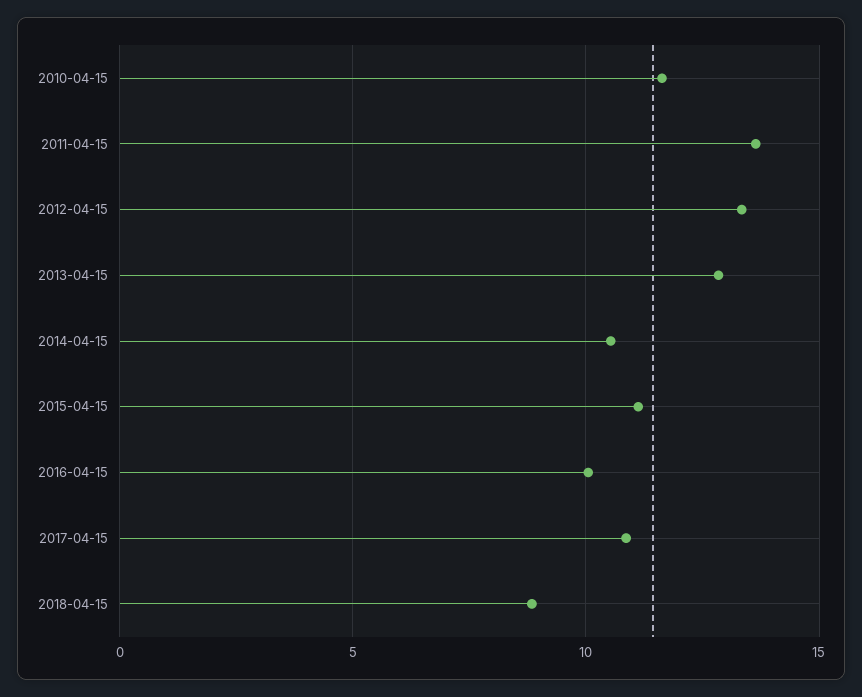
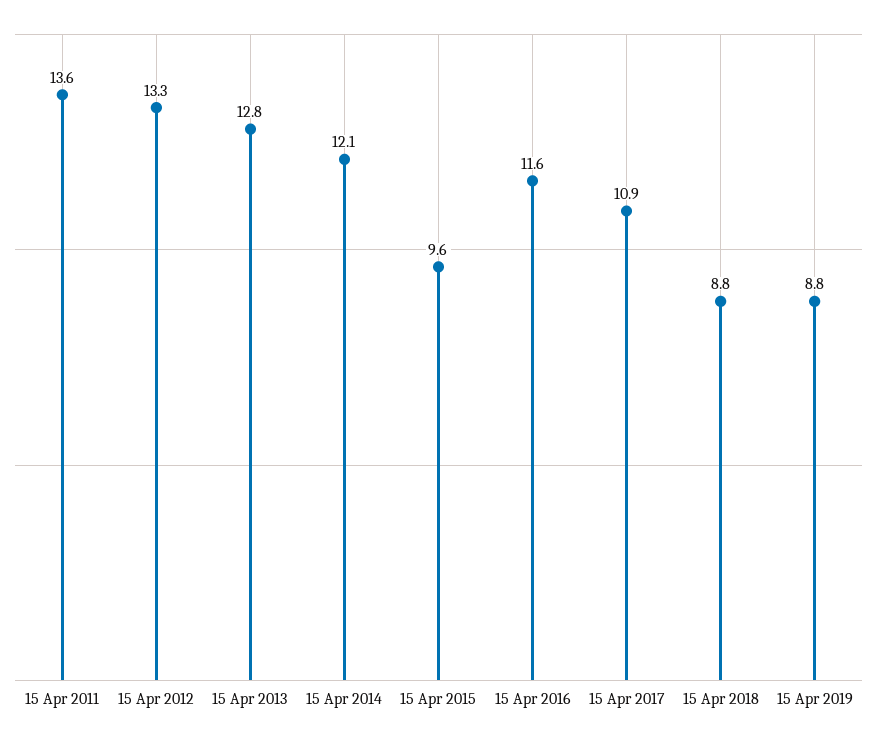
2010-04-15: 11.5 -> none
2014-04-15: 10.5 -> 12.1
2015-04-15: 11 -> 9.6
2016-04-15: 10 -> 11.6
15 Apr 2019: none -> 8.8

